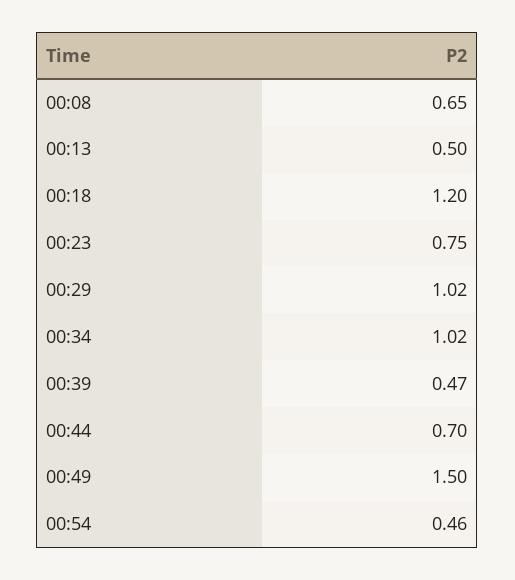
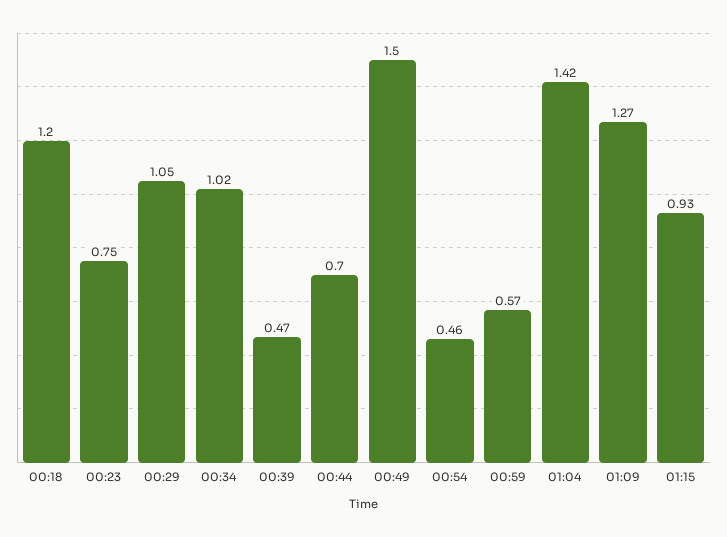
00:08: 0.65 -> none
00:13: 0.5 -> none
00:29: 1.02 -> 1.05
00:59: none -> 0.57
01:04: none -> 1.42
01:09: none -> 1.27
01:15: none -> 0.93

